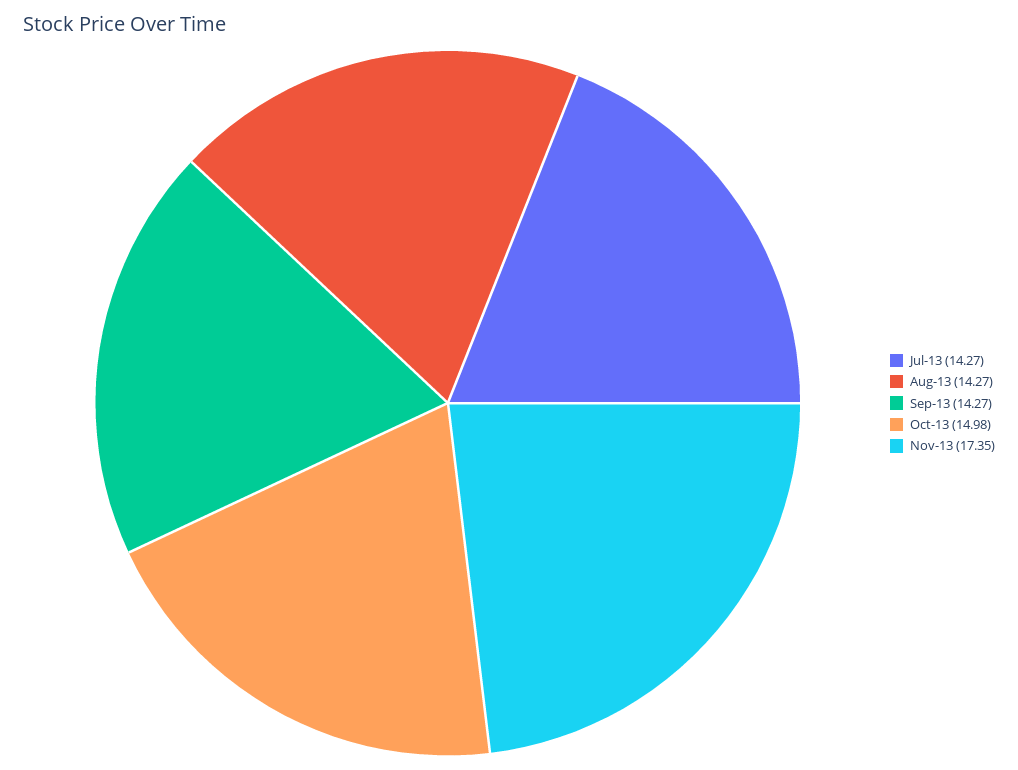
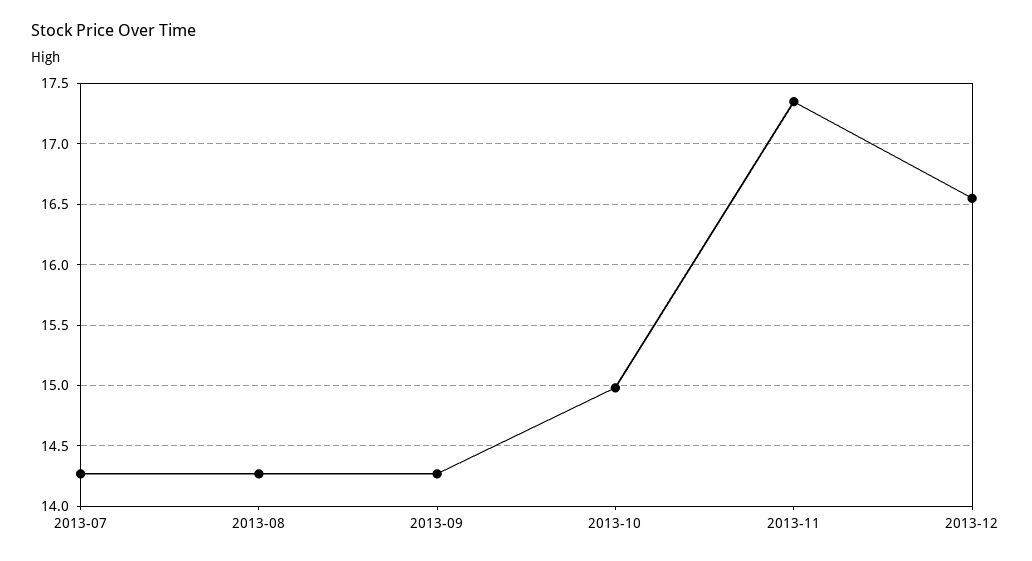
2013-12: none -> 16.55

